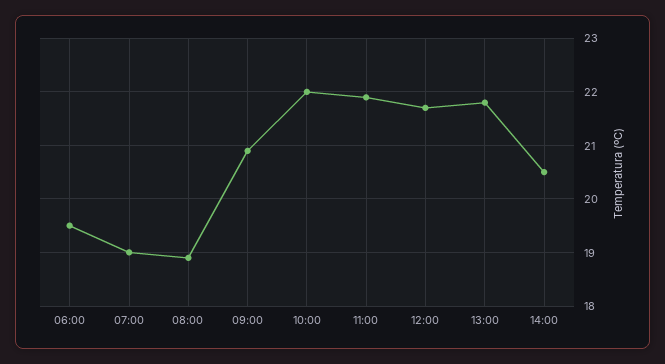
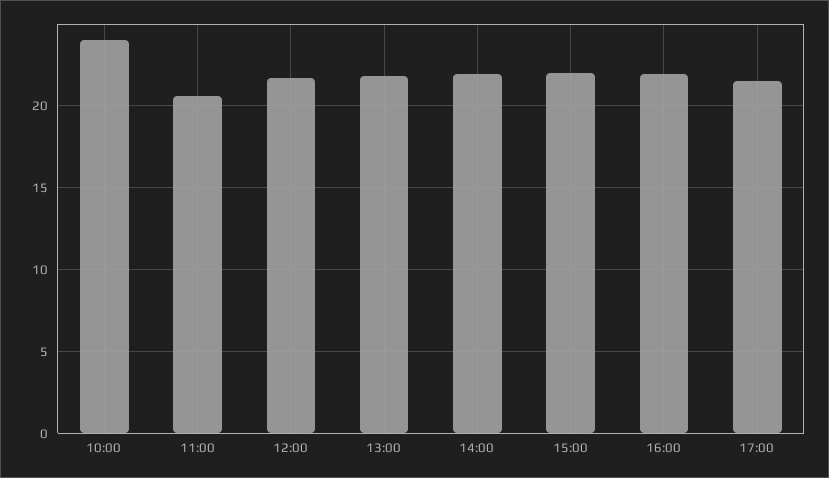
06:00: 19.5 -> none
07:00: 19 -> none
08:00: 19 -> none
09:00: 21 -> none
10:00: 22 -> 24
11:00: 22 -> 20.5
14:00: 20.5 -> 22
15:00: none -> 22
16:00: none -> 22
17:00: none -> 21.5

